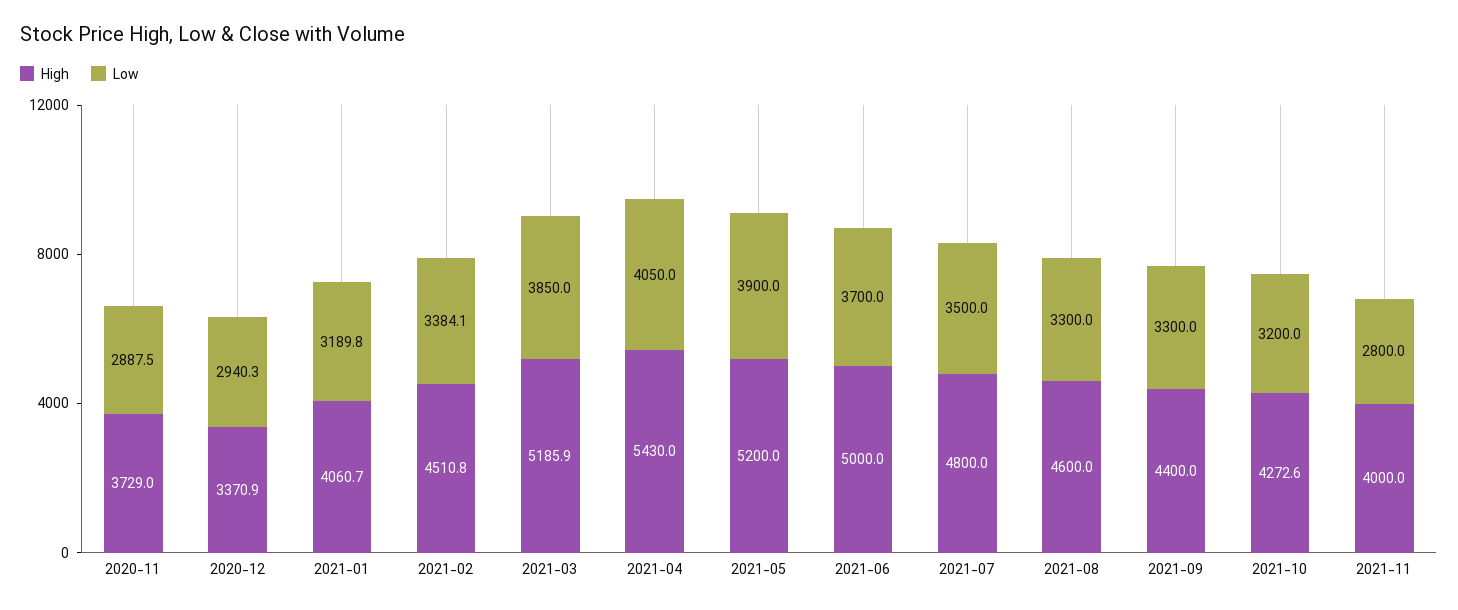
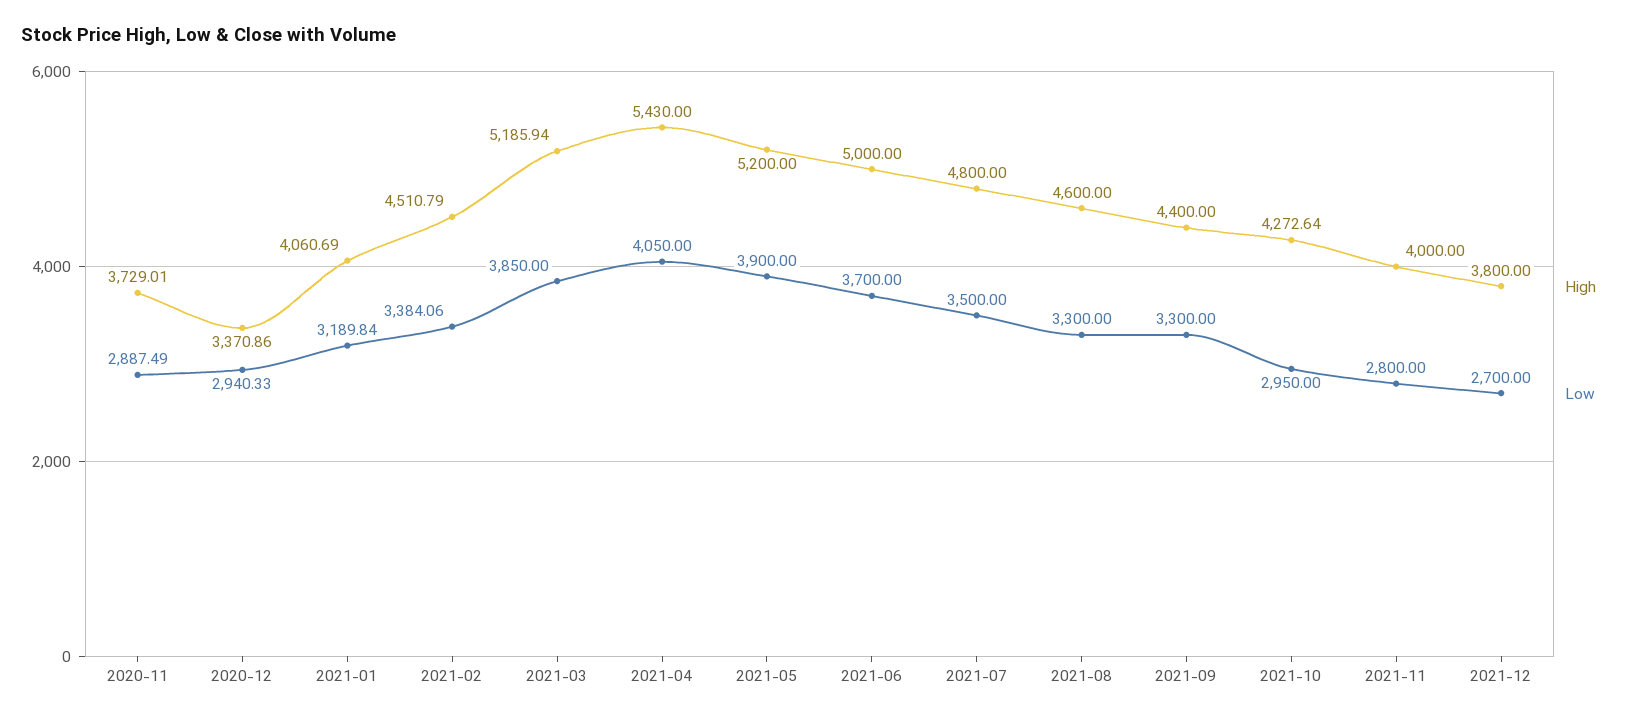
Low, 2021-10: 3200 -> 2950
High, 2021-12: none -> 3800
Low, 2021-12: none -> 2700

